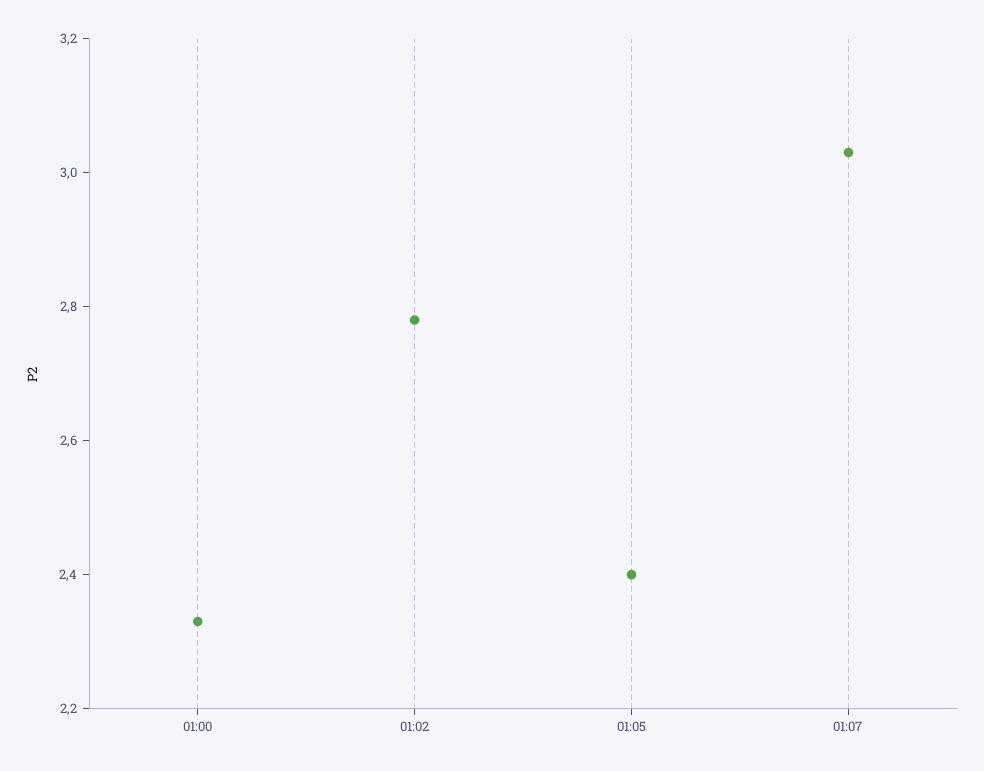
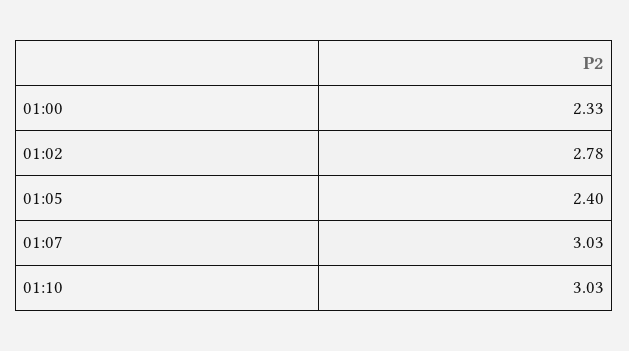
01:10: none -> 3.03

